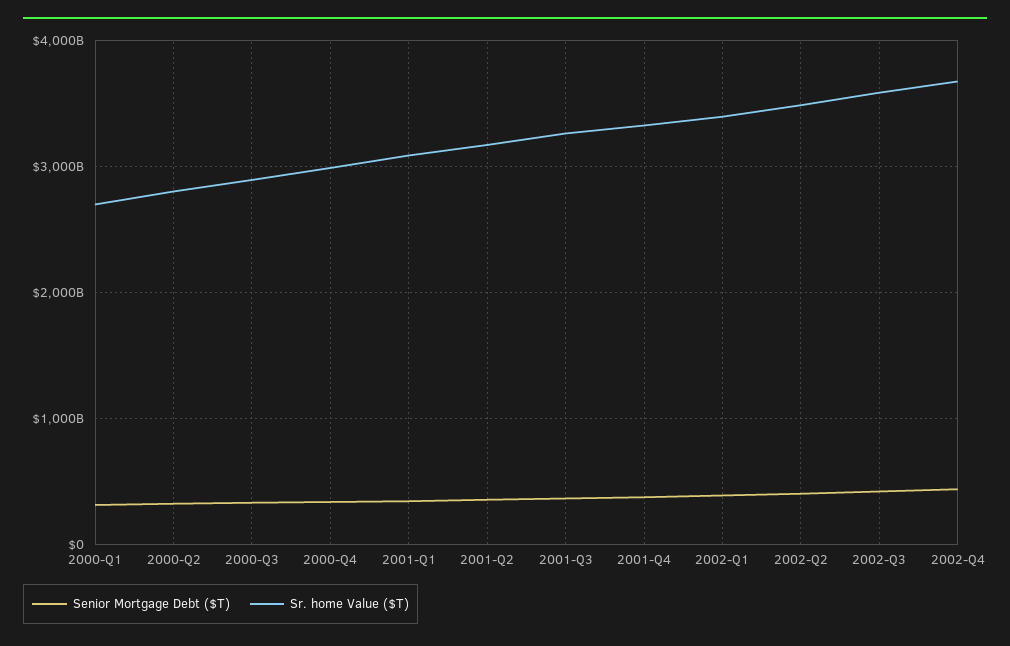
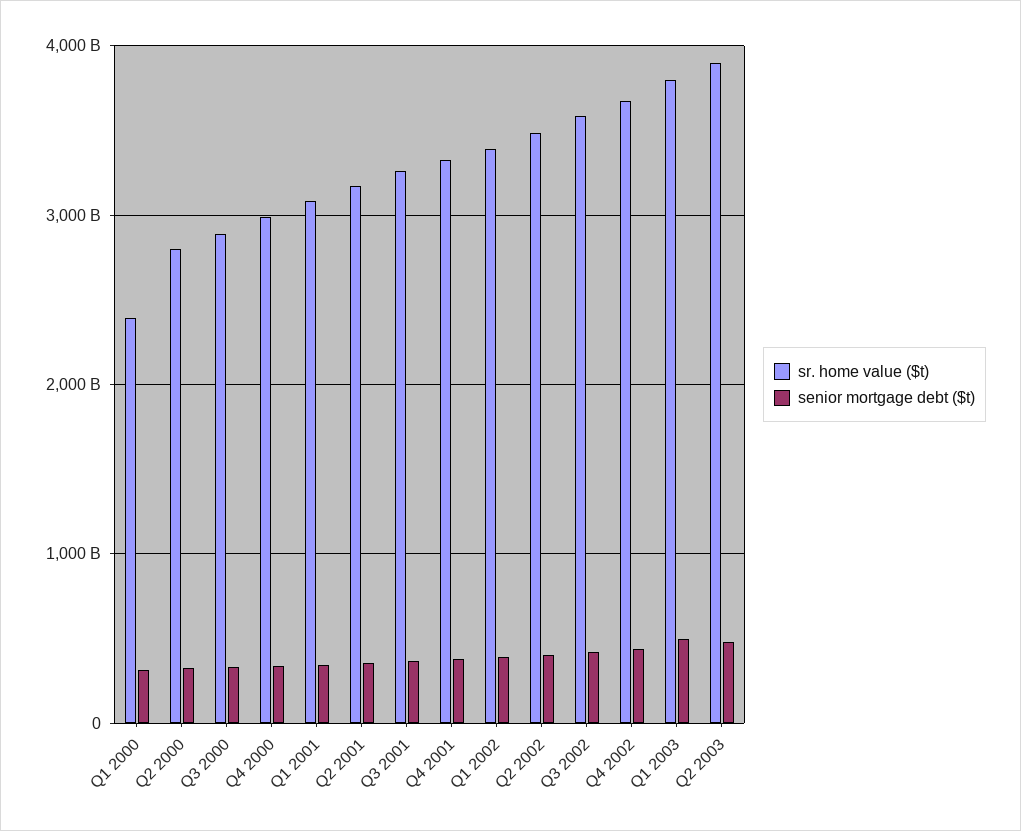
Sr. home Value ($T), 2000-Q1: 2700000000000 -> 2400000000000
Sr. home Value ($T), Q1 2003: none -> 3800000000000
Senior Mortgage Debt ($T), Q1 2003: none -> 500000000000
Sr. home Value ($T), Q2 2003: none -> 3900000000000
Senior Mortgage Debt ($T), Q2 2003: none -> 500000000000

